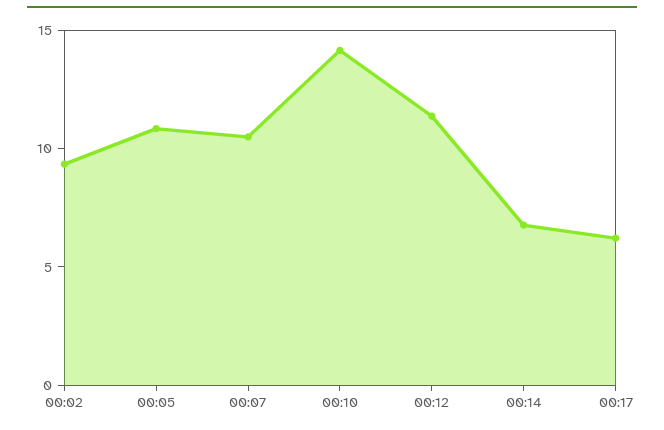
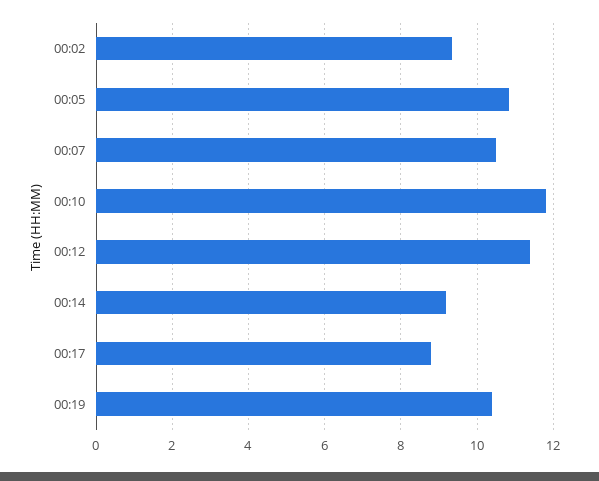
00:10: 14 -> 11.8
00:14: 7 -> 9.2
00:17: 6 -> 8.8
00:19: none -> 10.4

